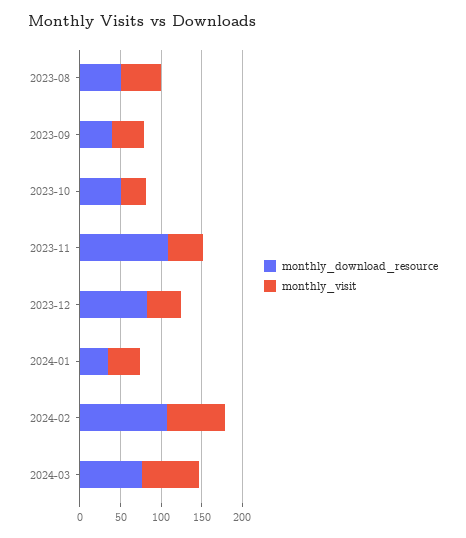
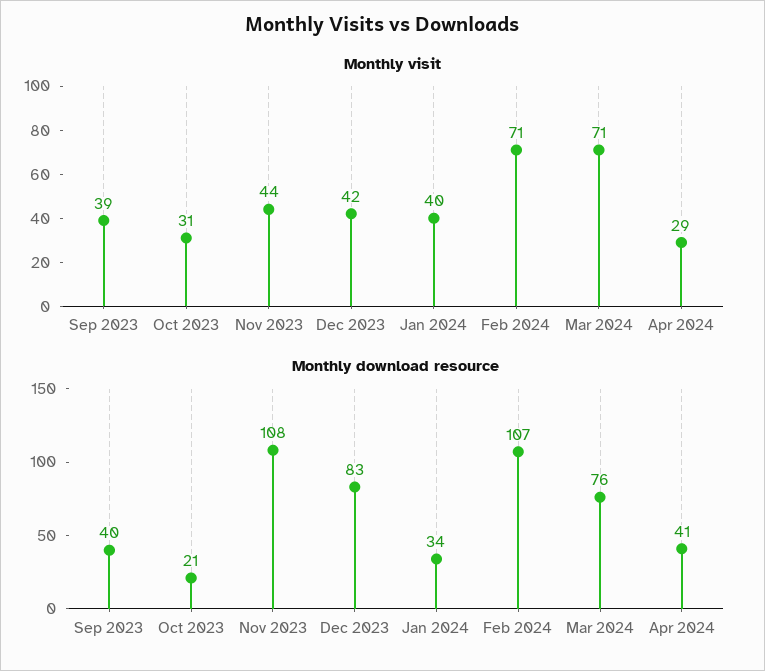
monthly_download_resource, 2023-08: 50 -> none
monthly_visit, 2023-08: 50 -> none
monthly_download_resource, 2023-10: 50 -> 21
monthly_visit, Apr 2024: none -> 29
monthly_download_resource, Apr 2024: none -> 41

